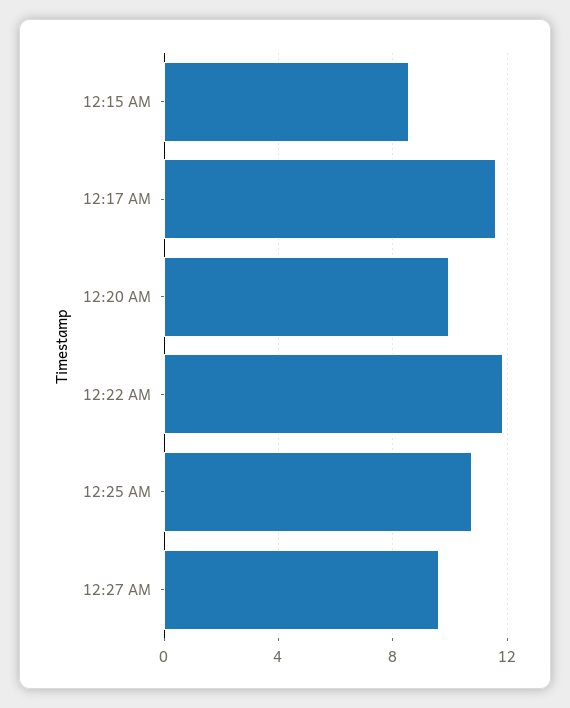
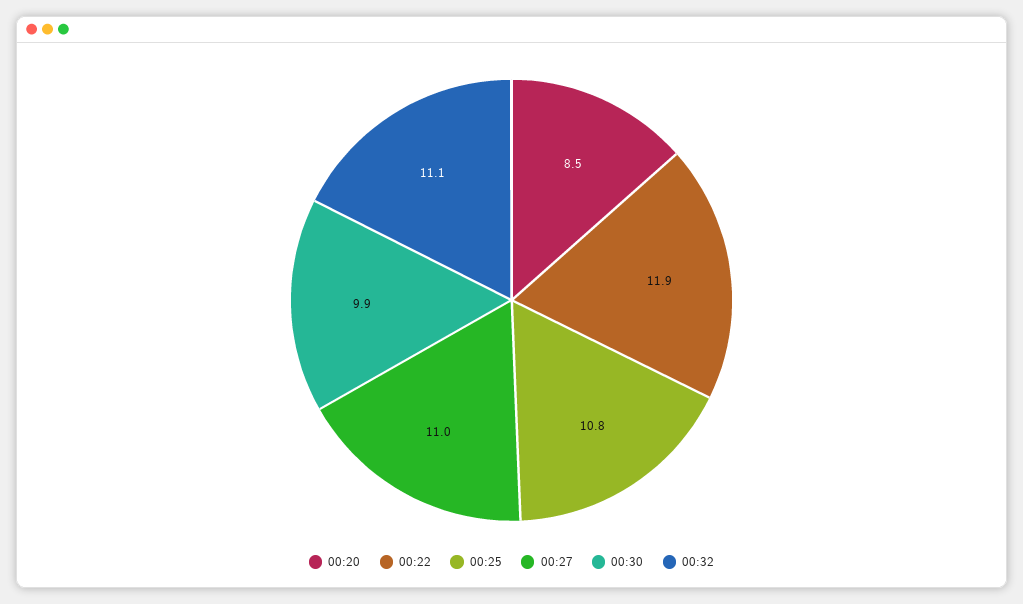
12:15 AM: 8.5 -> none
12:17 AM: 11.5 -> none
12:20 AM: 10 -> 8.5
12:27 AM: 9.5 -> 11
00:30: none -> 9.9
00:32: none -> 11.1

